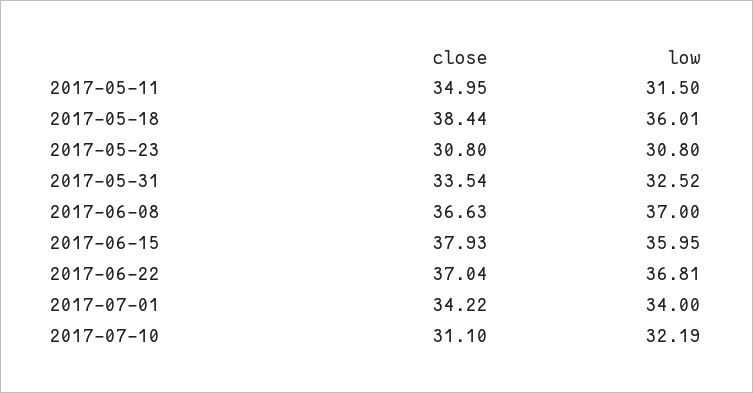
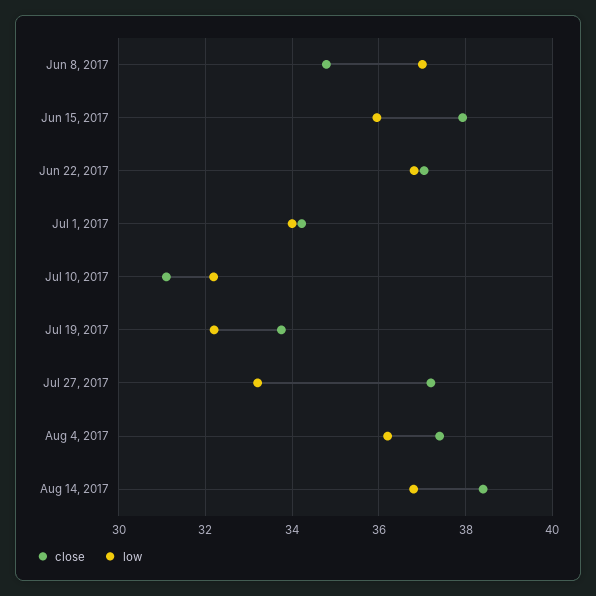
close, 2017-05-11: 34.95 -> none
low, 2017-05-11: 31.5 -> none
close, 2017-05-18: 38.44 -> none
low, 2017-05-18: 36.01 -> none
close, 2017-05-23: 30.8 -> none
low, 2017-05-23: 30.8 -> none
close, 2017-05-31: 33.54 -> none
low, 2017-05-31: 32.52 -> none
close, 2017-06-08: 36.63 -> 34.8
close, Jul 19, 2017: none -> 33.8
low, Jul 19, 2017: none -> 32.2
close, Jul 27, 2017: none -> 37.2
low, Jul 27, 2017: none -> 33.2
close, Aug 4, 2017: none -> 37.4
low, Aug 4, 2017: none -> 36.2
close, Aug 14, 2017: none -> 38.4
low, Aug 14, 2017: none -> 36.8

